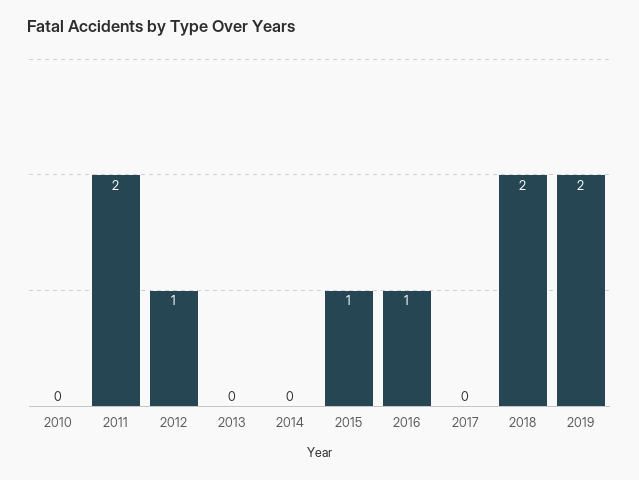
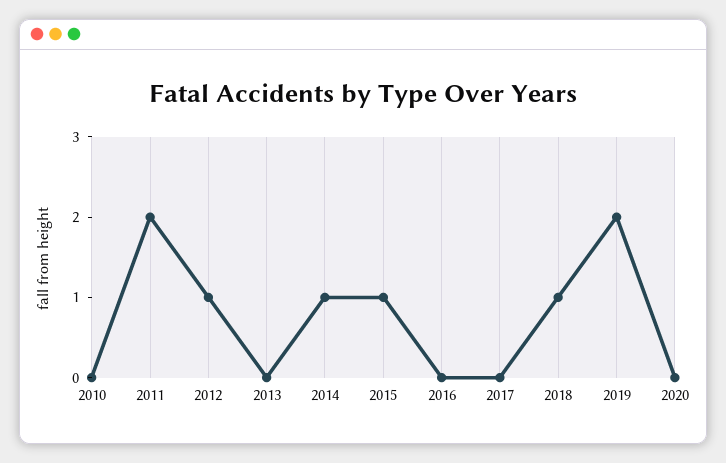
2014: 0 -> 1
2016: 1 -> 0
2018: 2 -> 1
2020: none -> 0

